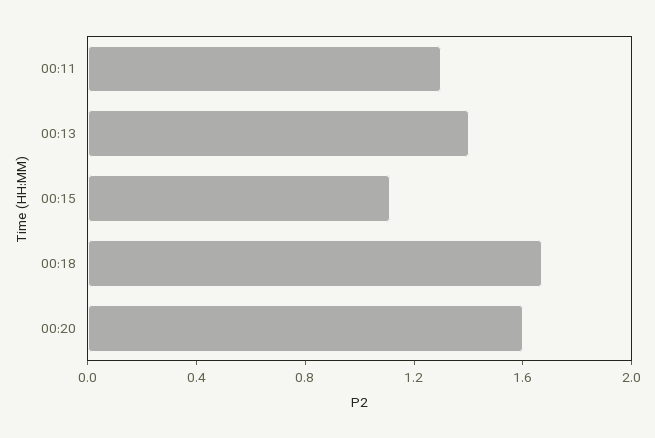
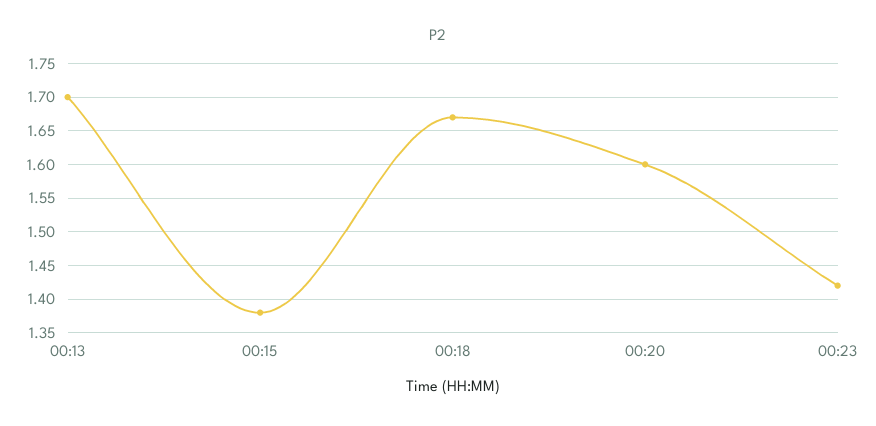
00:11: 1.3 -> none
00:13: 1.4 -> 1.7
00:15: 1.1 -> 1.38
00:23: none -> 1.42

